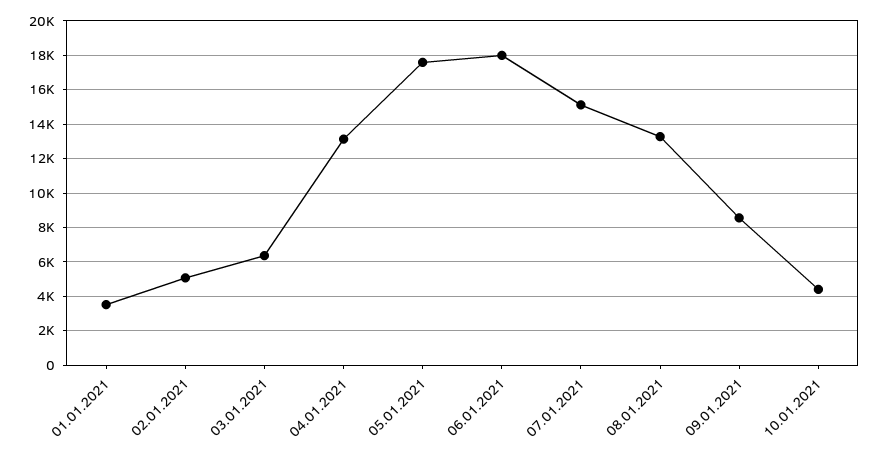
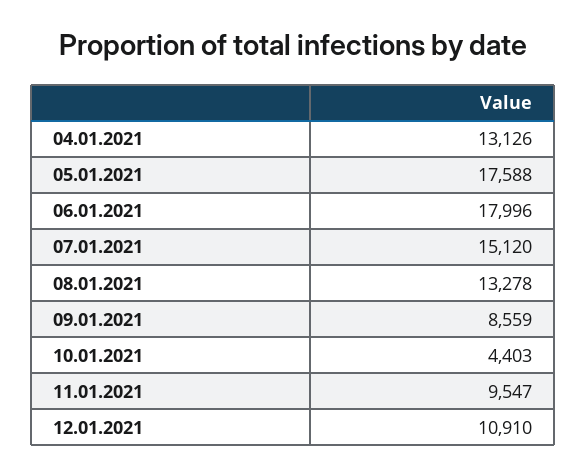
01.01.2021: 3500 -> none
02.01.2021: 5000 -> none
03.01.2021: 6500 -> none
11.01.2021: none -> 9547
12.01.2021: none -> 10910

